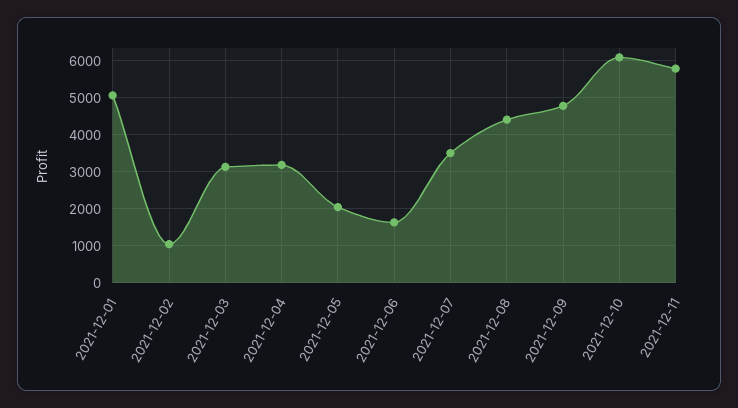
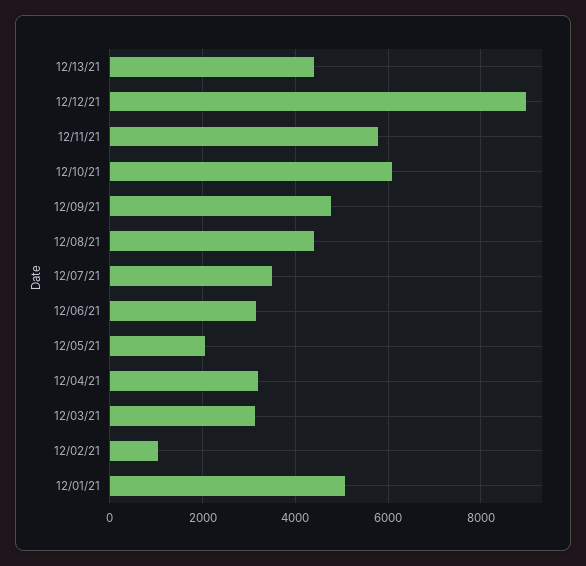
2021-12-06: 1600 -> 3200
12/13/21: none -> 4400
12/12/21: none -> 9000

